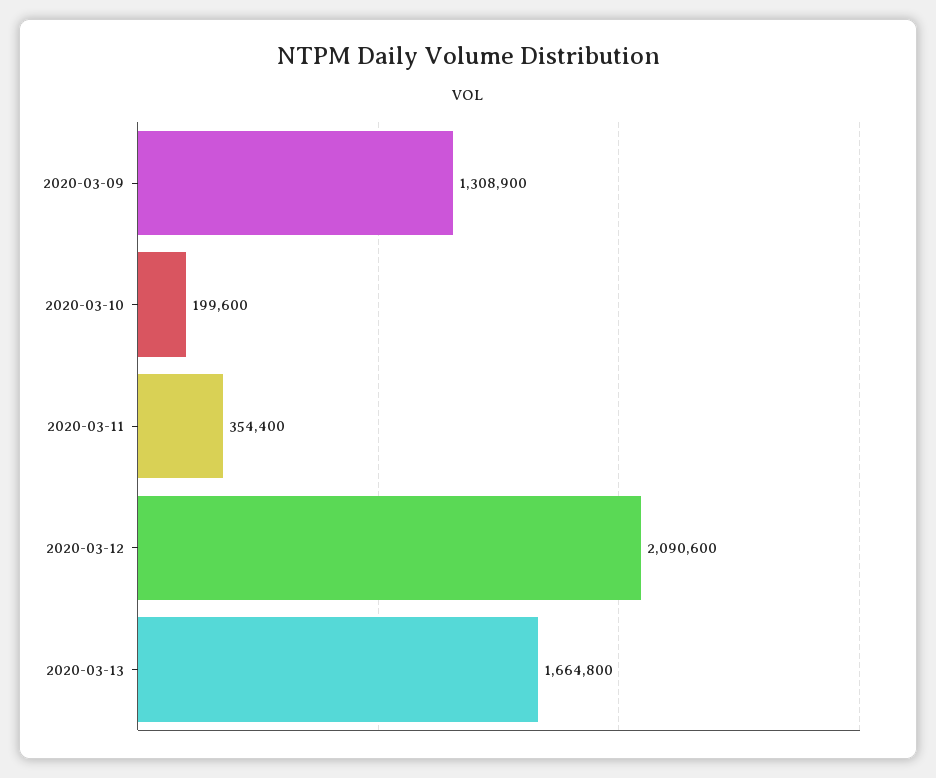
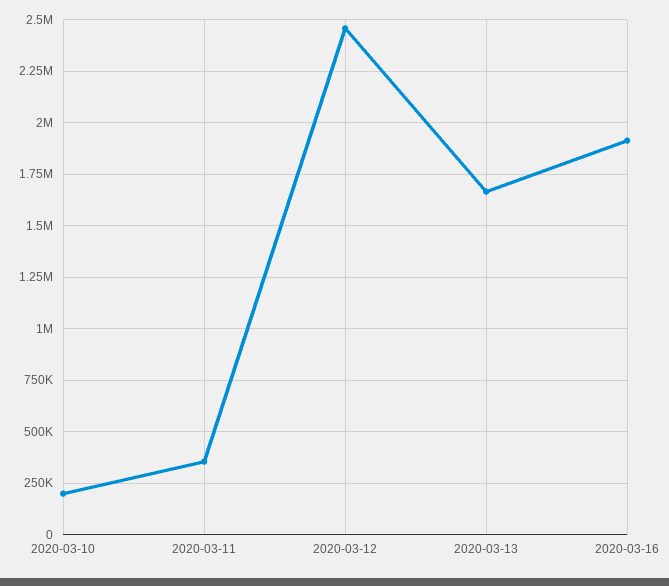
2020-03-09: 1308900 -> none
2020-03-12: 2090600 -> 2450000
2020-03-16: none -> 1900000

